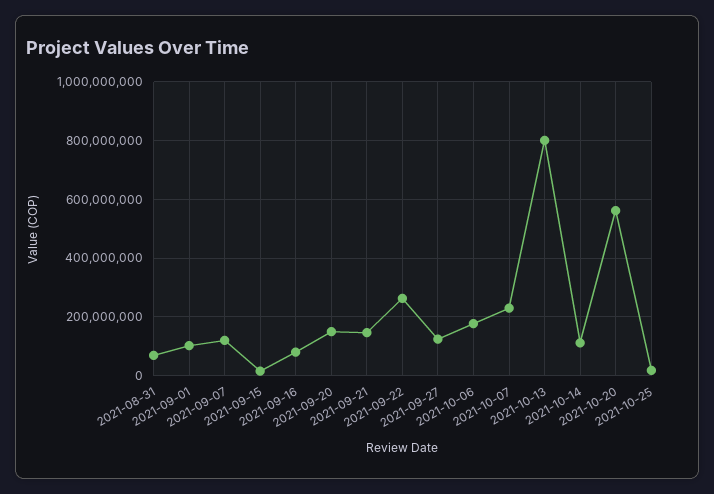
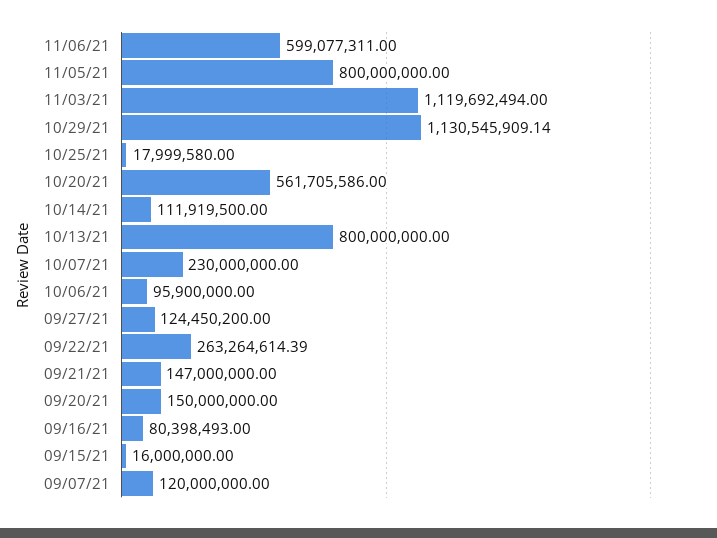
2021-08-31: 75000000 -> none
2021-09-01: 100000000 -> none
2021-10-06: 175000000 -> 95900000
11/06/21: none -> 599077311
11/05/21: none -> 800000000
11/03/21: none -> 1119692494
10/29/21: none -> 1130545909.14

